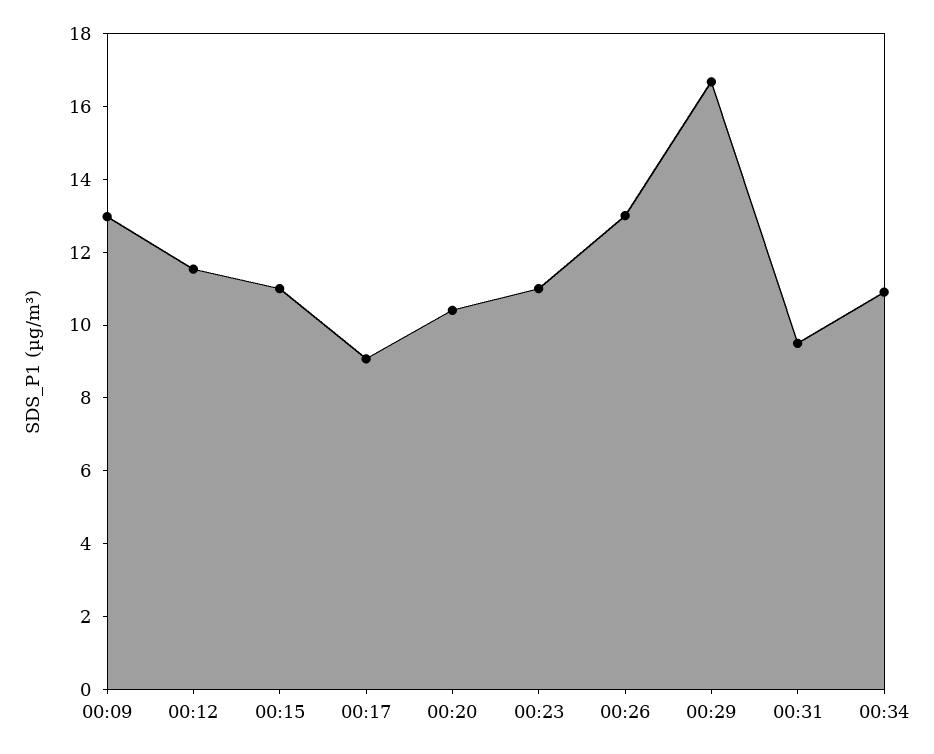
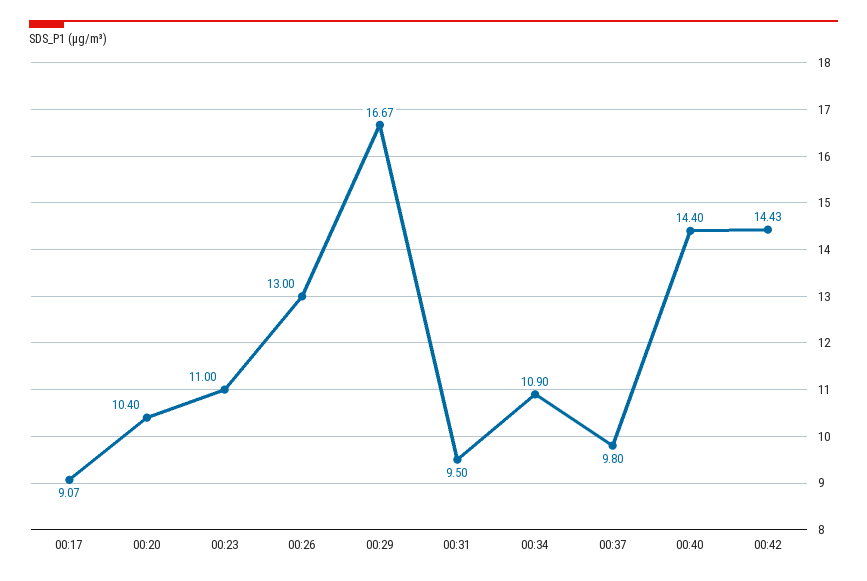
00:09: 13 -> none
00:12: 11.5 -> none
00:15: 11 -> none
00:37: none -> 9.8
00:40: none -> 14.4
00:42: none -> 14.43

